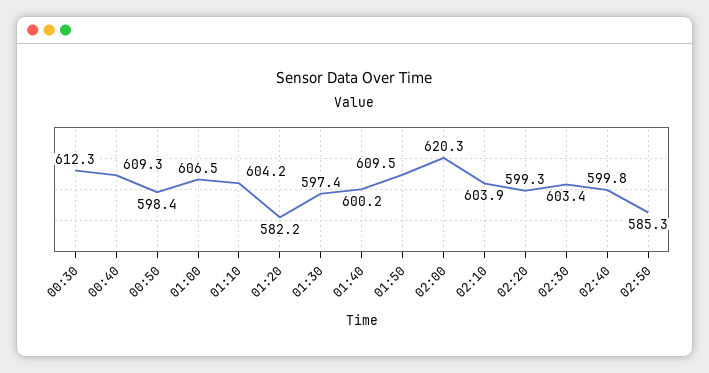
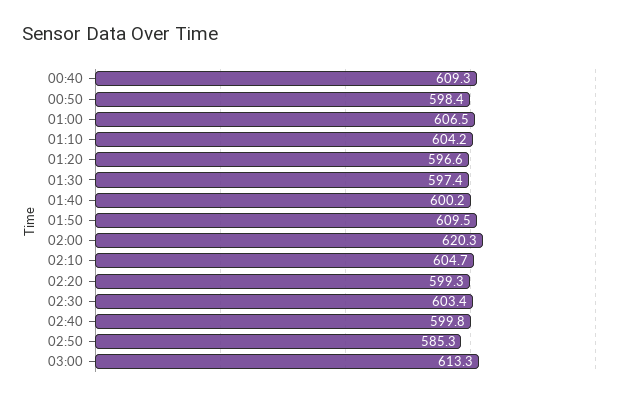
00:30: 612.3 -> none
01:20: 582.2 -> 596.6
02:10: 603.9 -> 604.7
03:00: none -> 613.3

